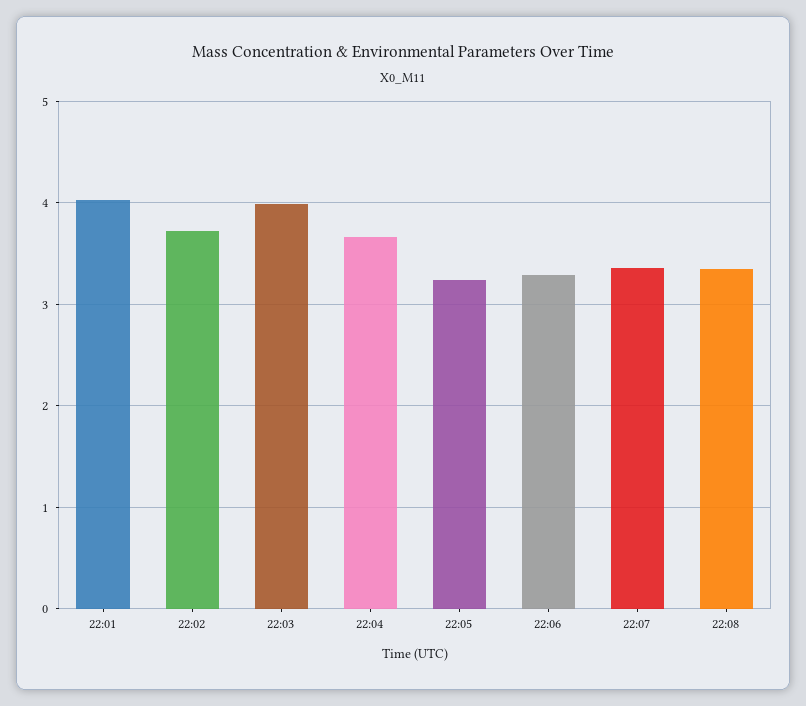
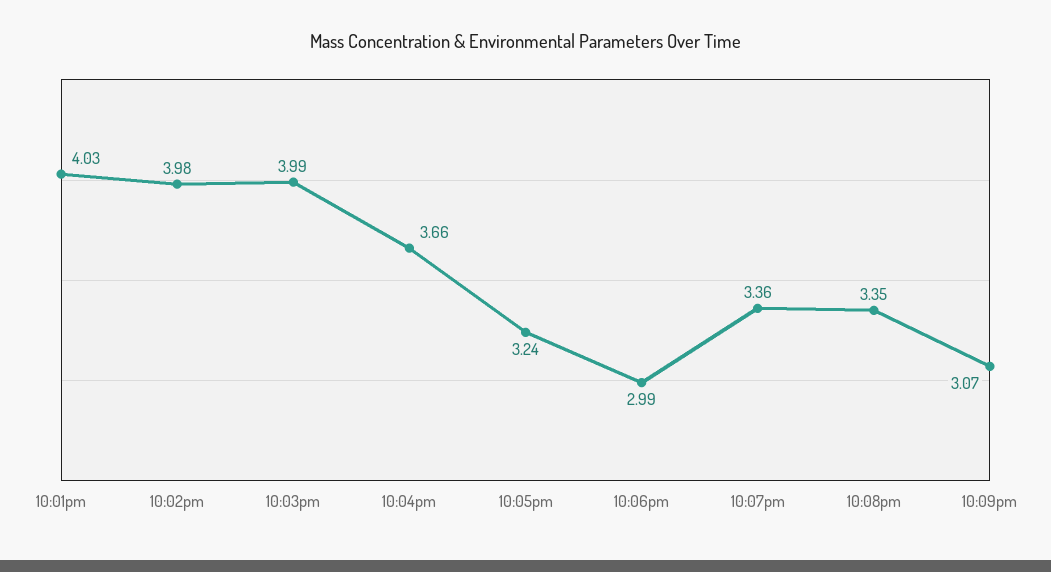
22:02: 3.7 -> 3.98
22:06: 3.3 -> 2.99
10:09pm: none -> 3.07

